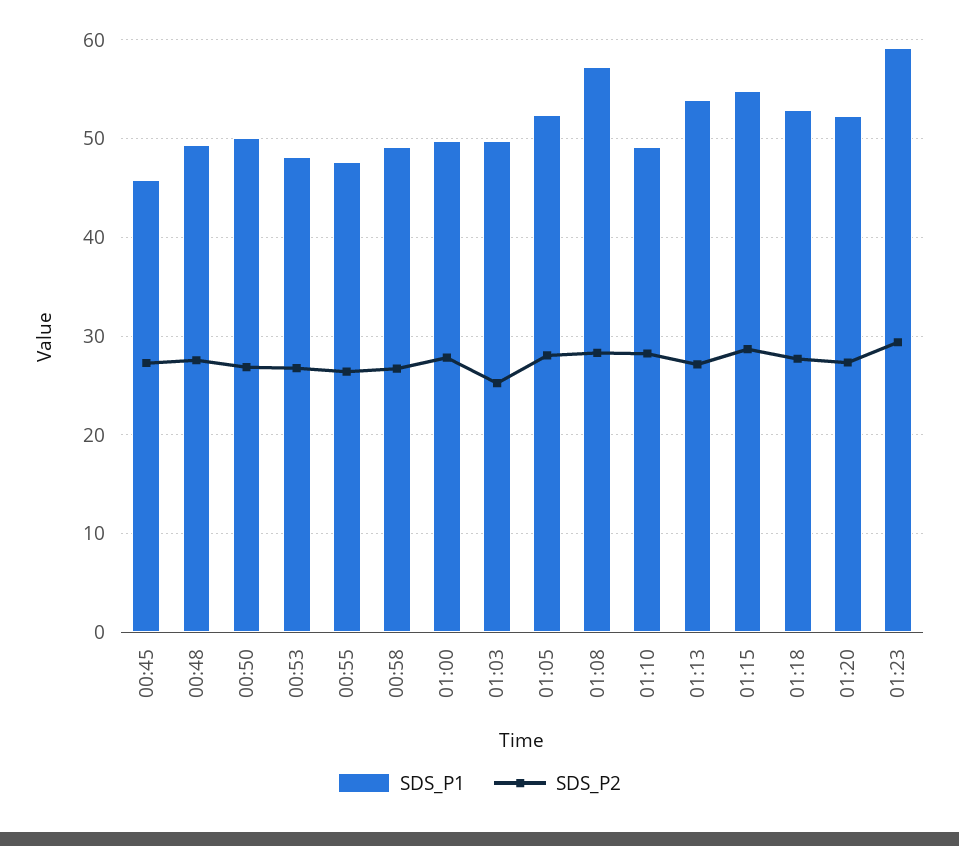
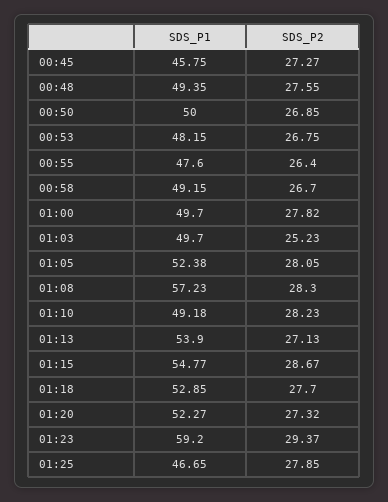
SDS_P1, 01:25: none -> 46.65
SDS_P2, 01:25: none -> 27.85

